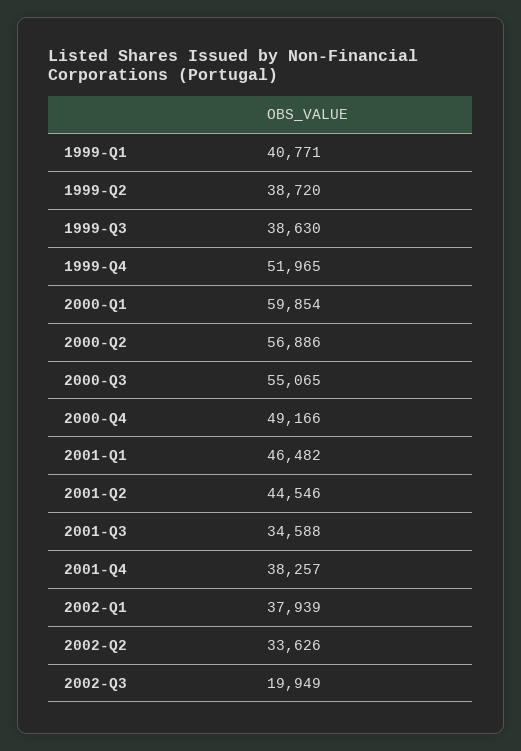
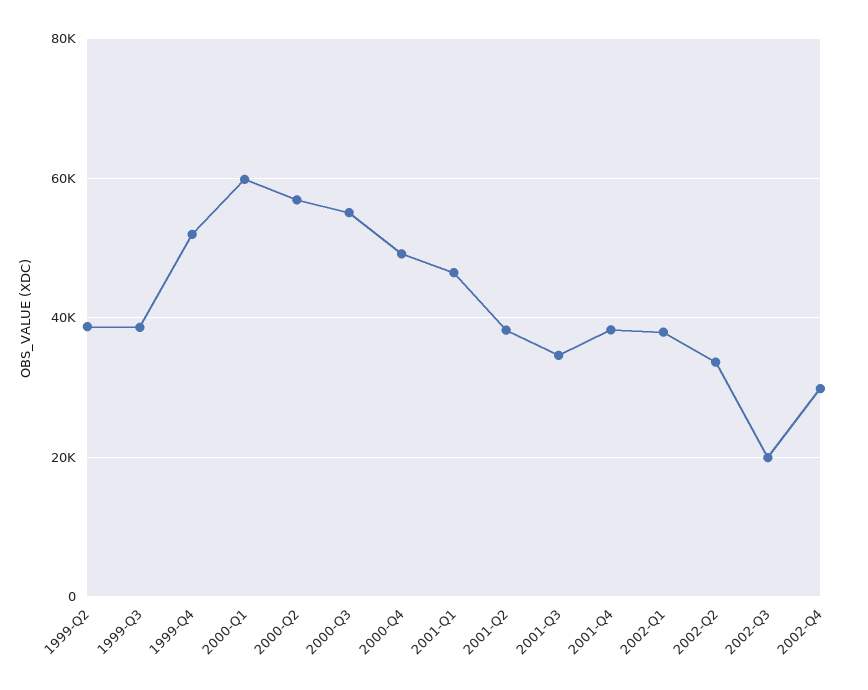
1999-Q1: 40771 -> none
2001-Q2: 44546 -> 38000
2002-Q4: none -> 30000

